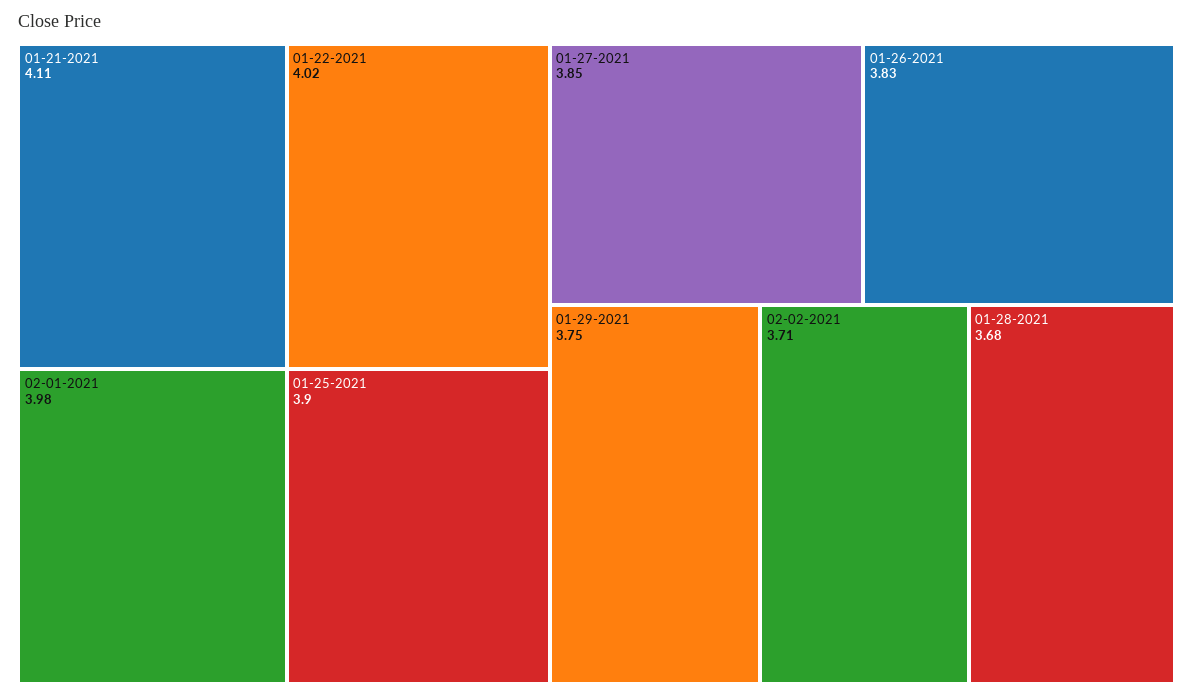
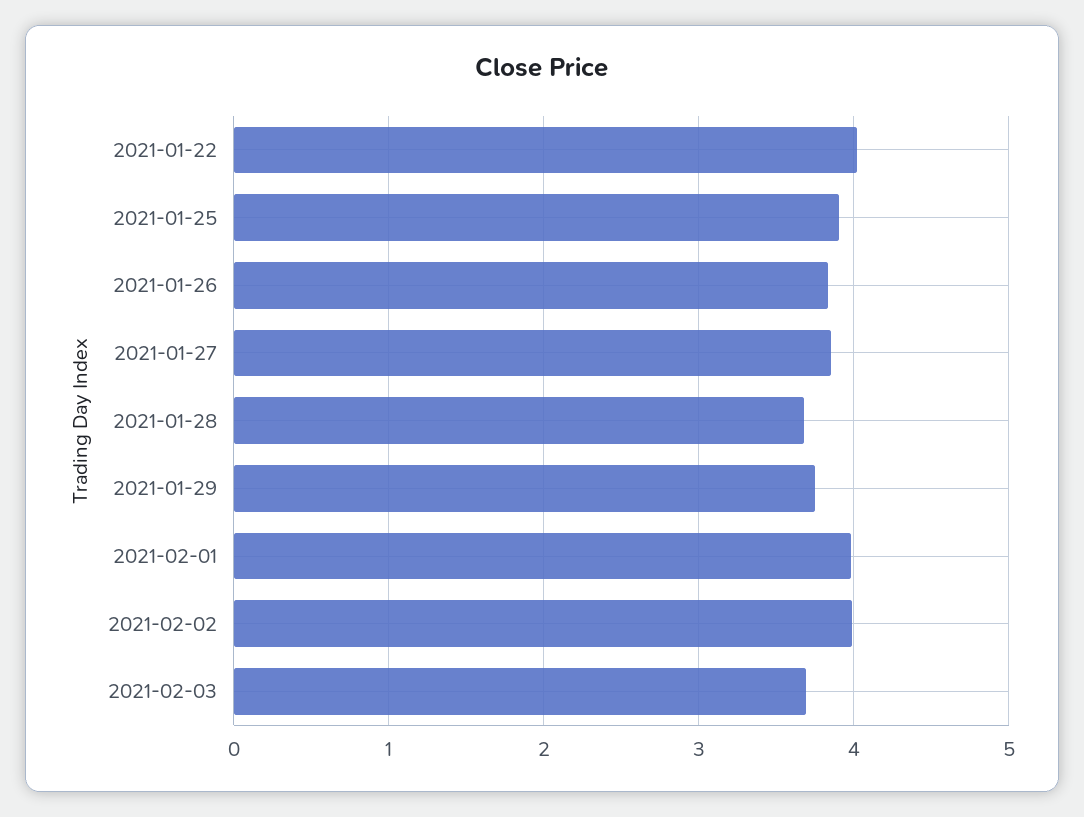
01-21-2021: 4.11 -> none
02-02-2021: 3.71 -> 4
2021-02-03: none -> 3.7

